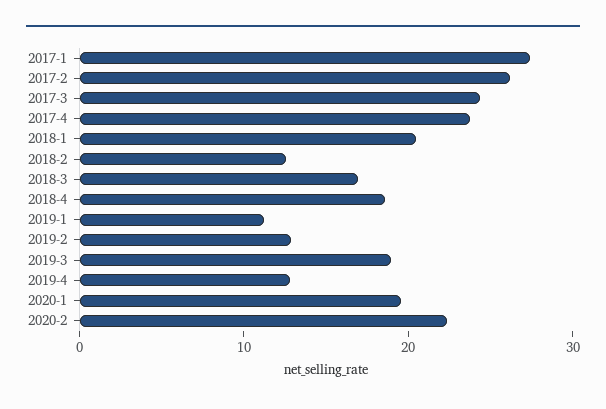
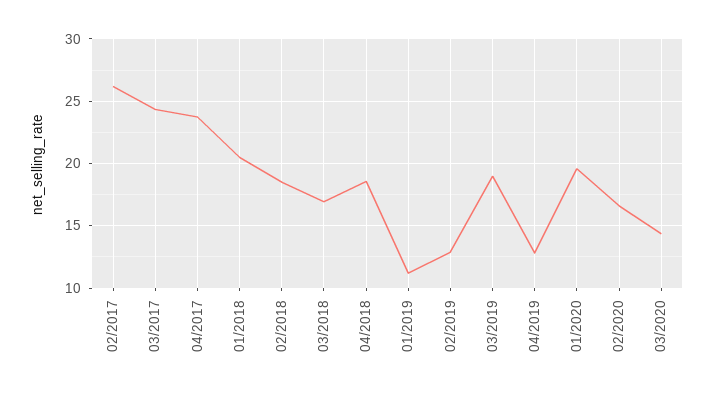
2017-1: 28 -> none
2018-2: 12 -> 18.5
2020-2: 22 -> 16.5
03/2020: none -> 14.5

